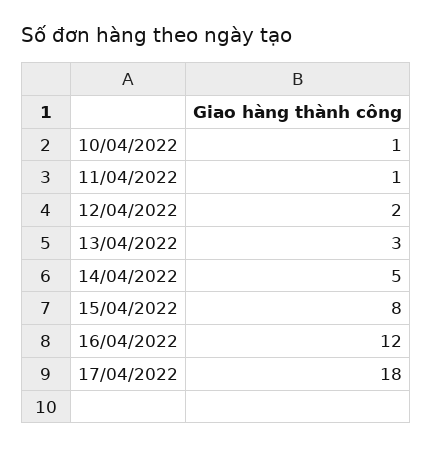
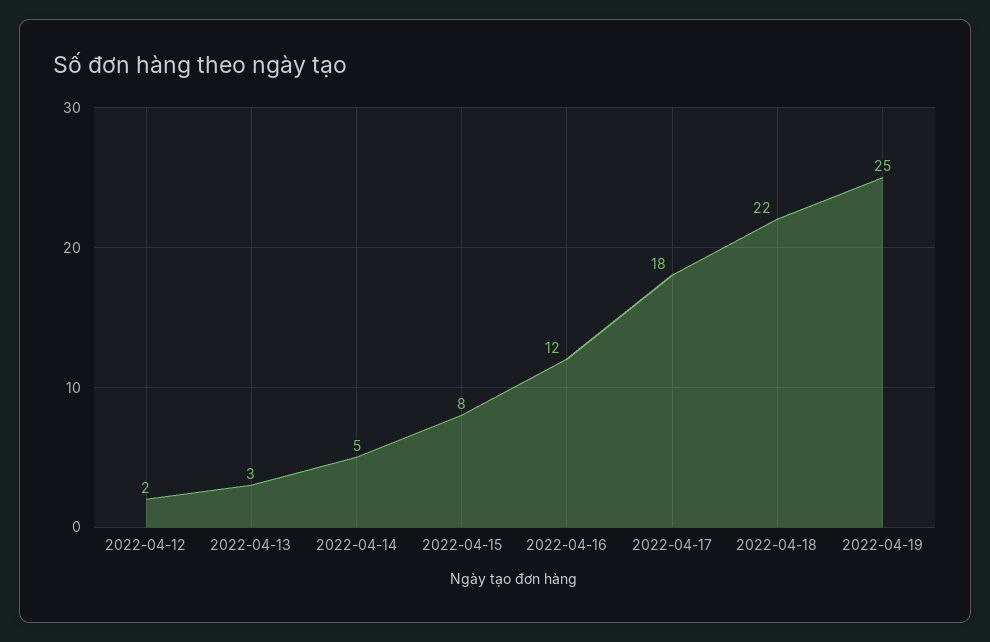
10/04/2022: 1 -> none
11/04/2022: 1 -> none
2022-04-18: none -> 22
2022-04-19: none -> 25

